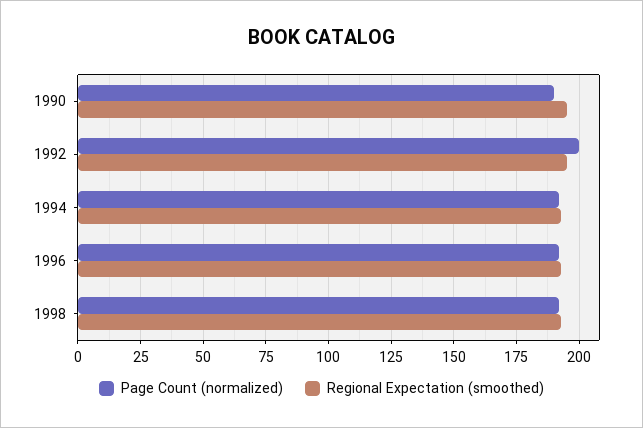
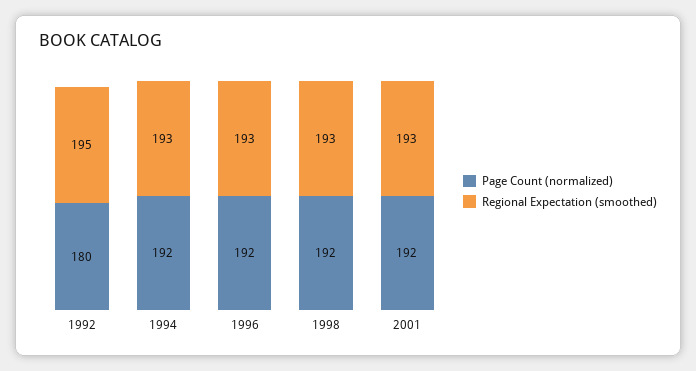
Page Count (normalized), 1990: 190 -> none
Regional Expectation (smoothed), 1990: 195 -> none
Page Count (normalized), 1992: 200 -> 180
Page Count (normalized), 2001: none -> 192
Regional Expectation (smoothed), 2001: none -> 193

